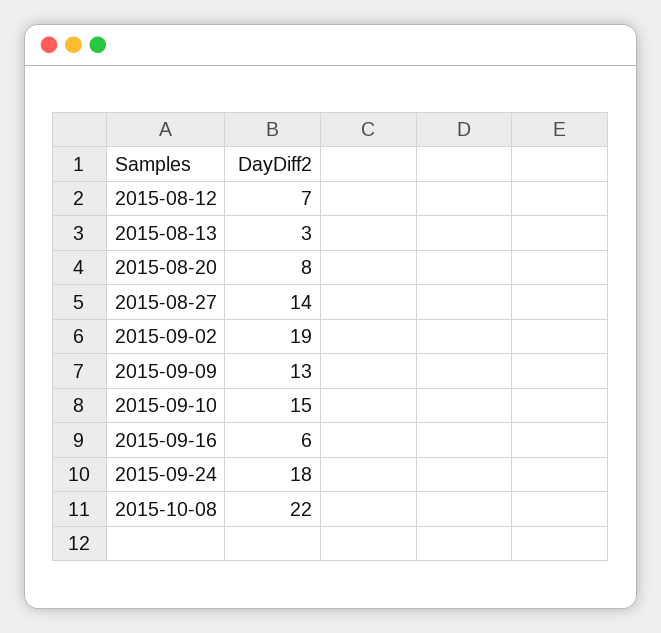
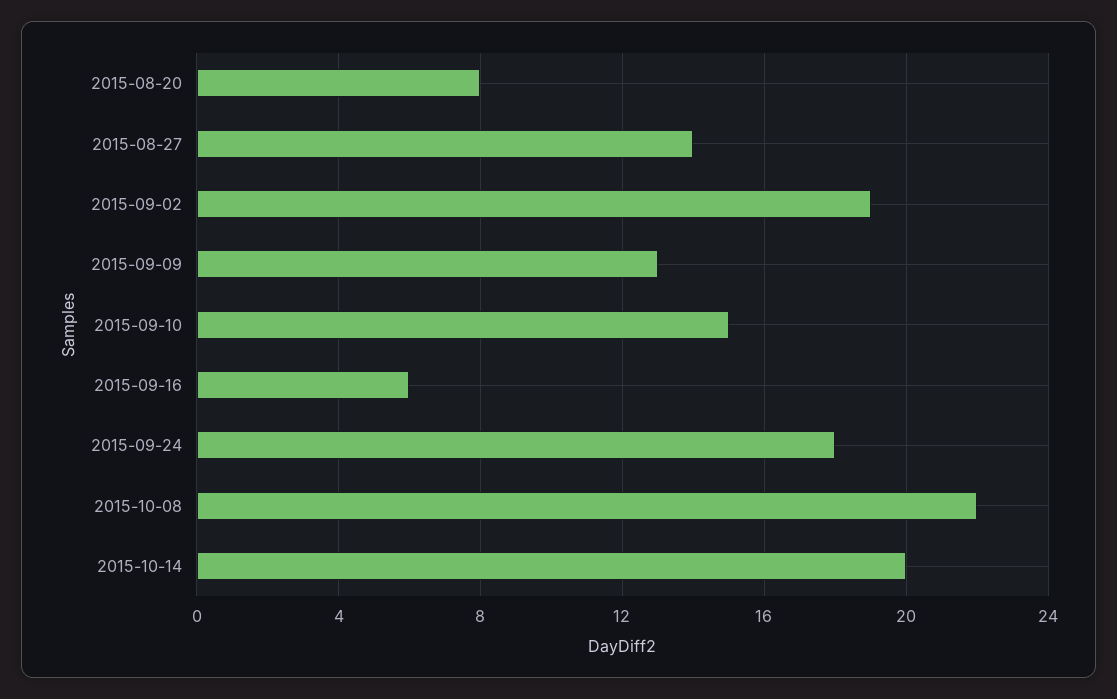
2015-08-12: 7 -> none
2015-08-13: 3 -> none
2015-10-14: none -> 20

